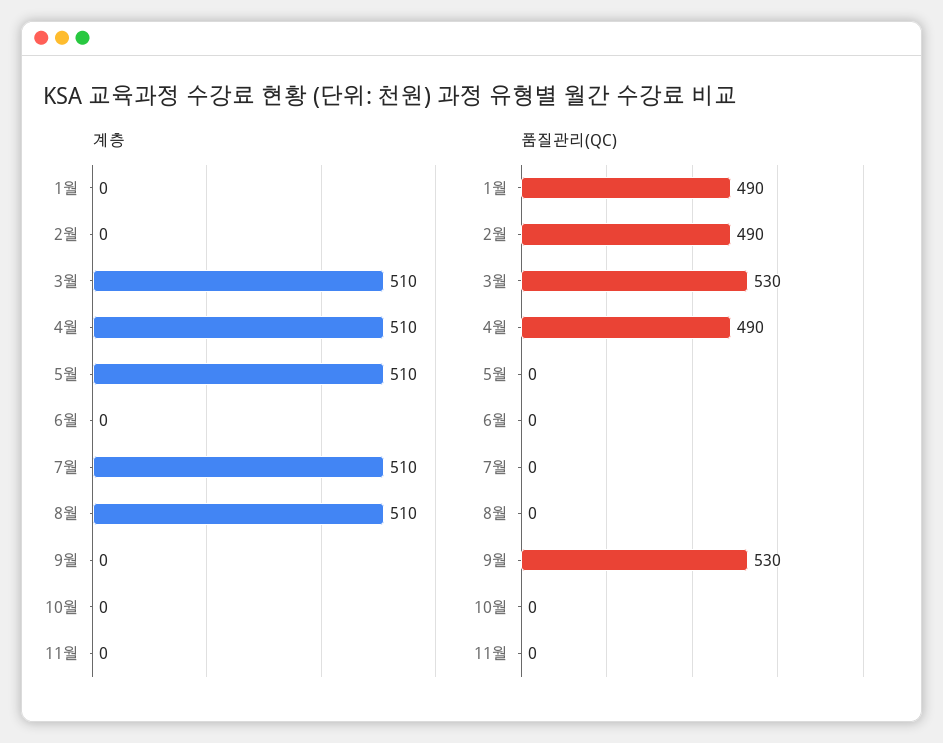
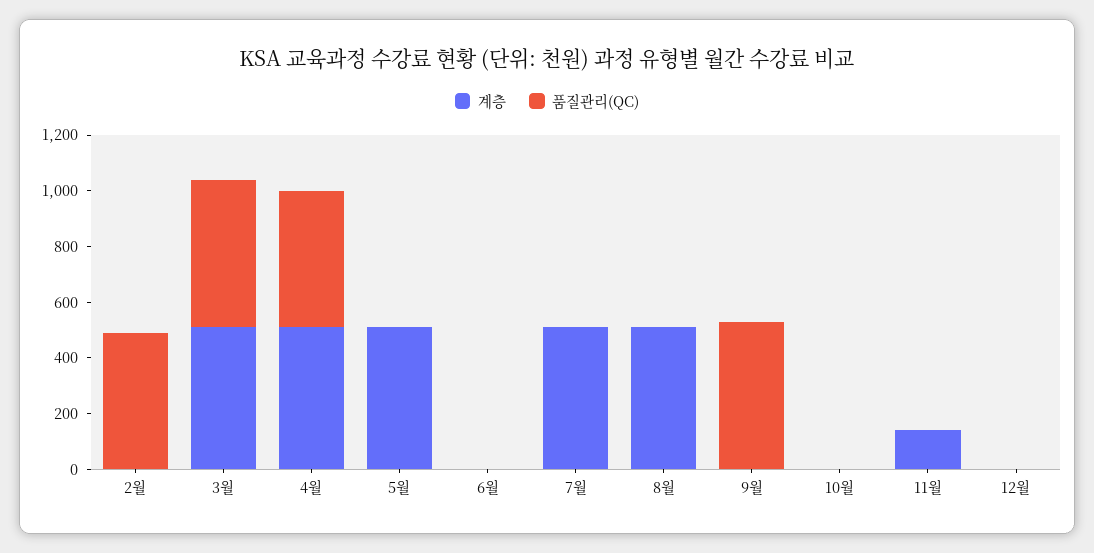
계층, 1월: 0 -> none
계층, 11월: 0 -> 150
품질관리(QC), 1월: 490 -> none
계층, 12월: none -> 0
품질관리(QC), 12월: none -> 0

